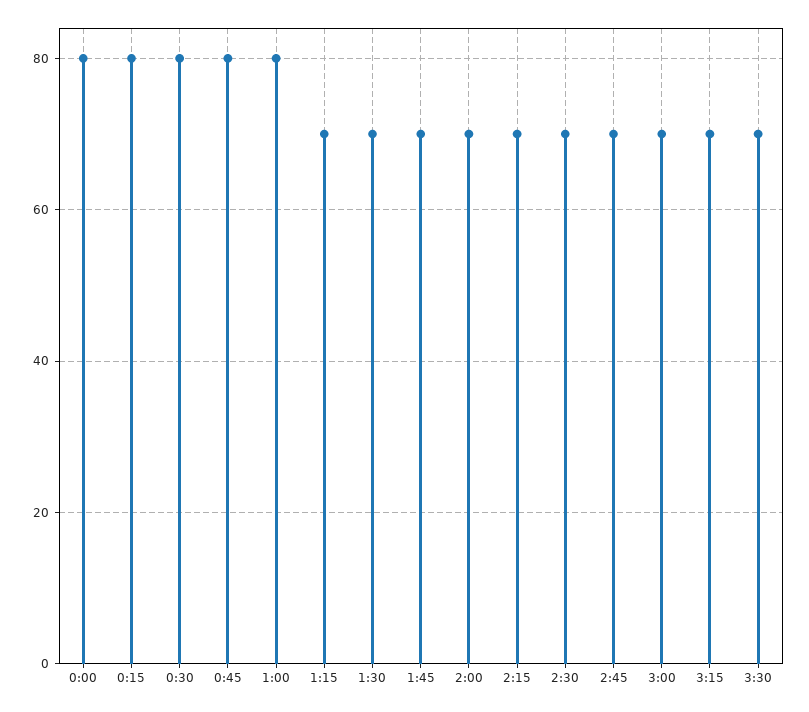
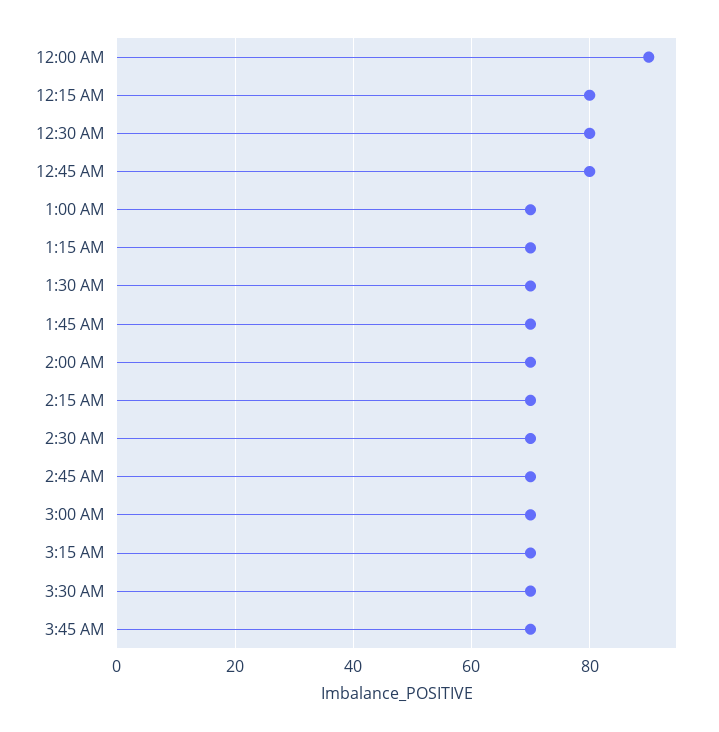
0:00: 80 -> 90
1:00: 80 -> 70
3:45 AM: none -> 70

